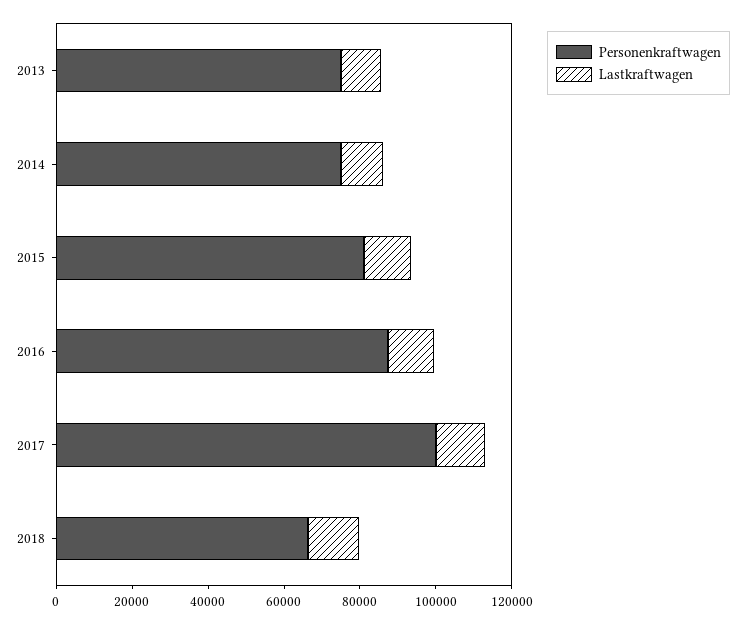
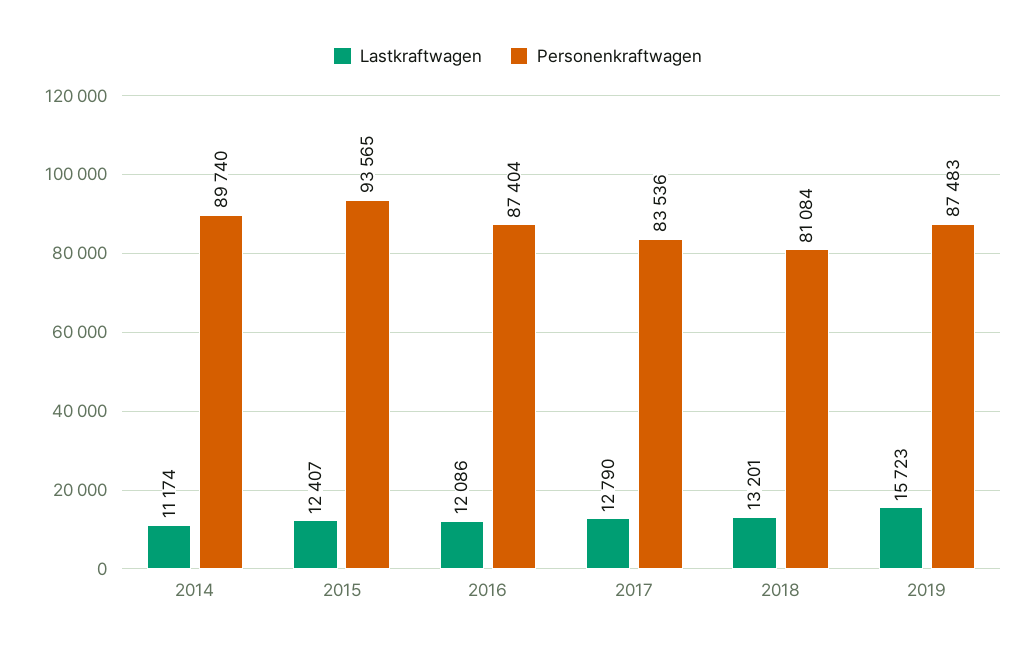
Personenkraftwagen, 2013: 75000 -> none
Lastkraftwagen, 2013: 10000 -> none
Personenkraftwagen, 2014: 75000 -> 89740
Personenkraftwagen, 2015: 80000 -> 93565
Personenkraftwagen, 2017: 100000 -> 83536
Personenkraftwagen, 2018: 65000 -> 81084
Lastkraftwagen, 2019: none -> 15723
Personenkraftwagen, 2019: none -> 87483

